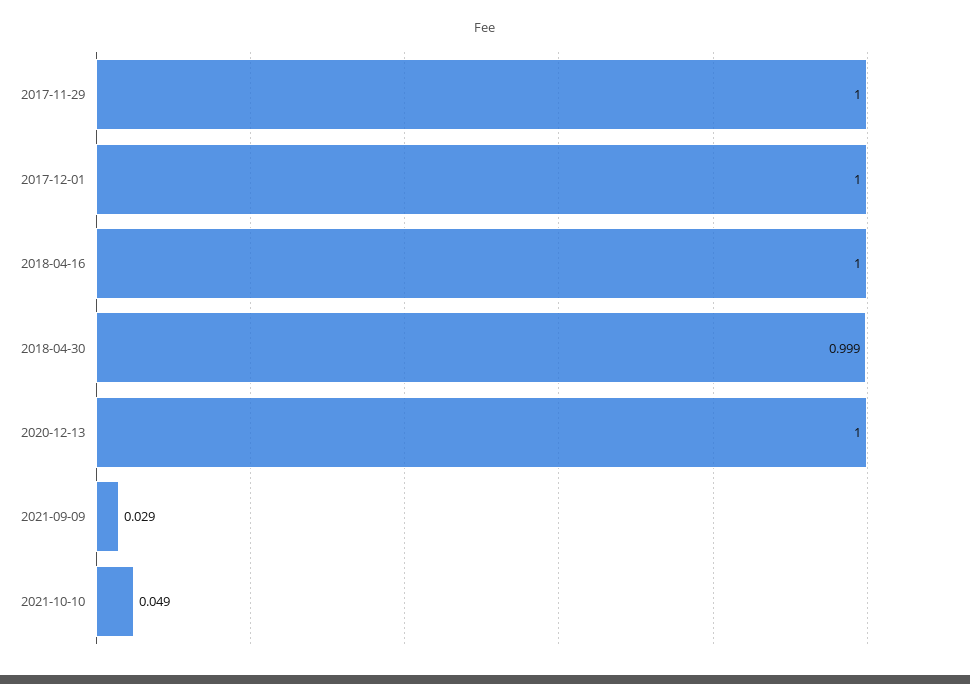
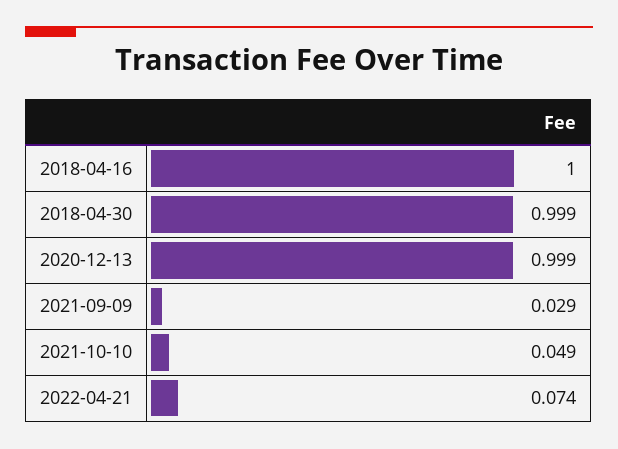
2017-11-29: 1 -> none
2017-12-01: 1 -> none
2020-12-13: 1 -> 0.999
2022-04-21: none -> 0.074

